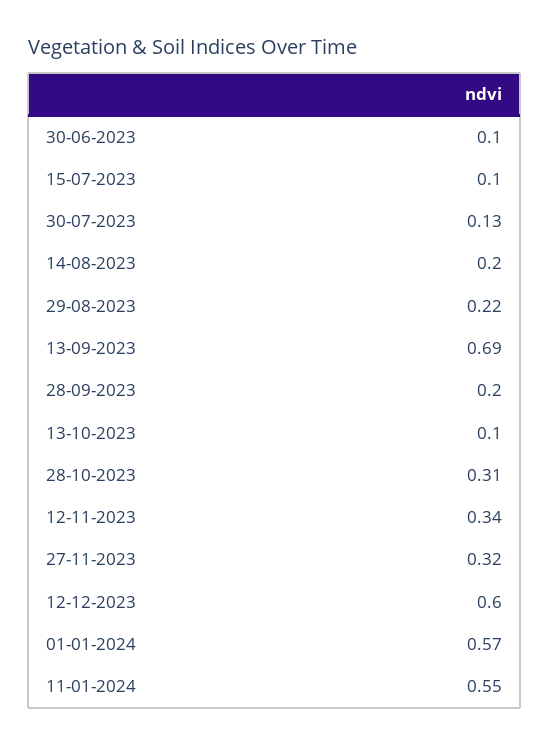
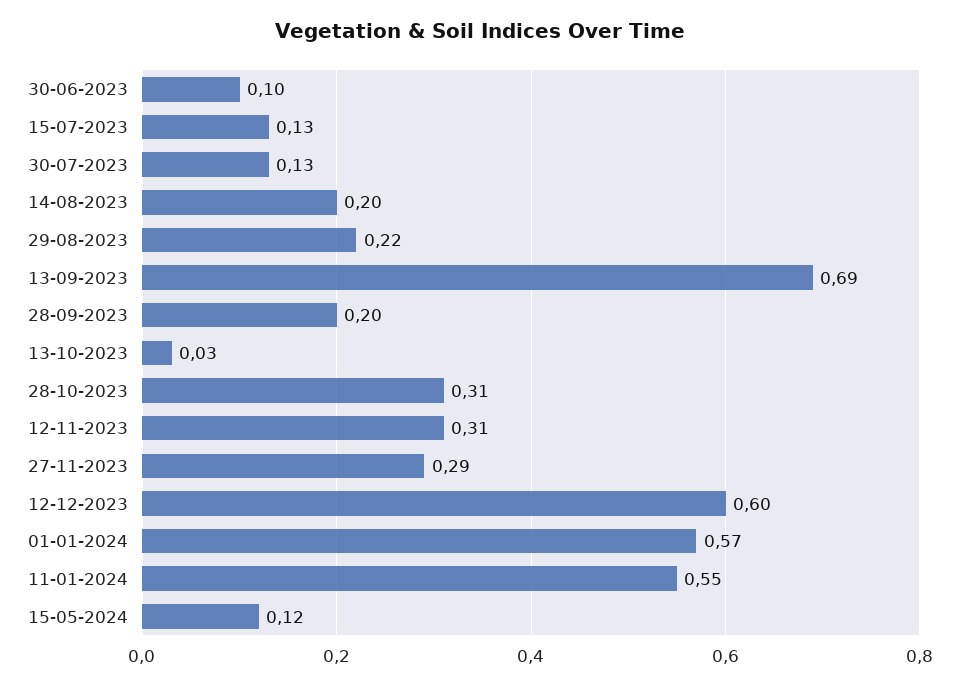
15-07-2023: 0.1 -> 0.13
13-10-2023: 0.1 -> 0.03
12-11-2023: 0.34 -> 0.31
27-11-2023: 0.32 -> 0.29
15-05-2024: none -> 0.12

